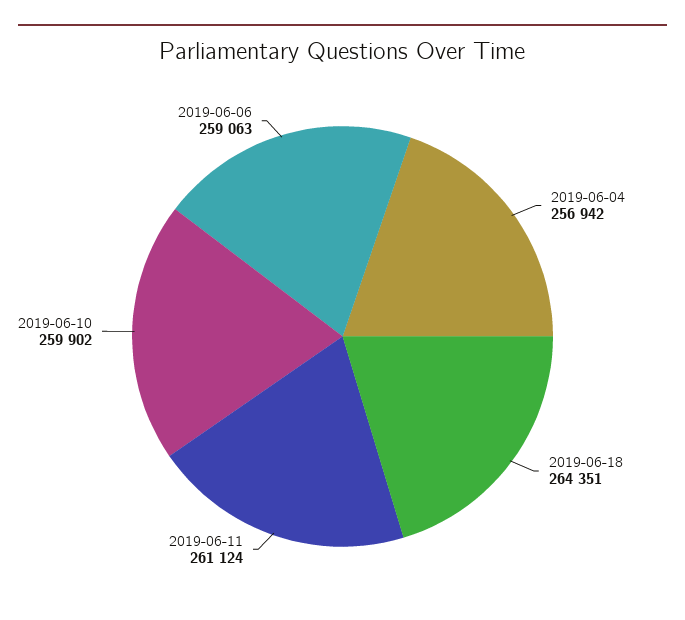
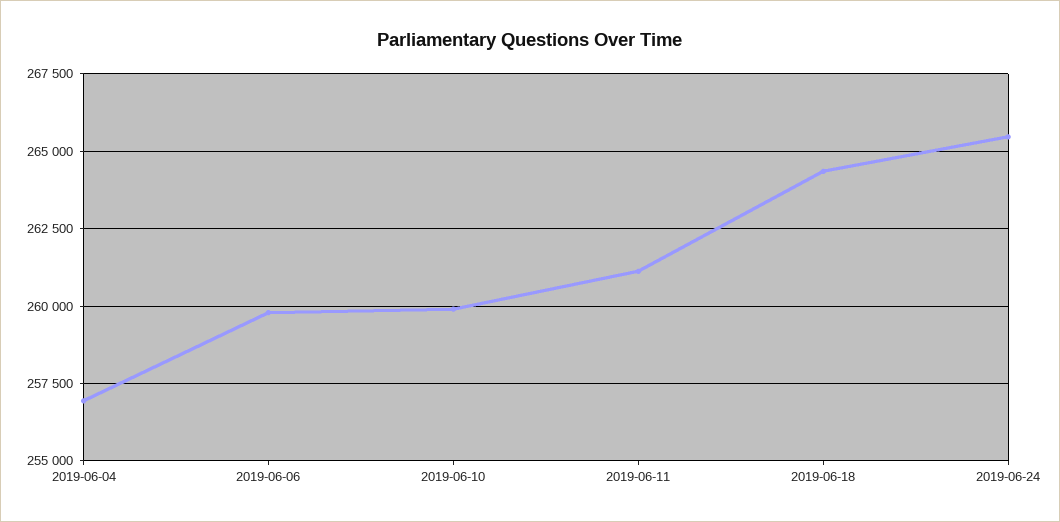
2019-06-06: 259063 -> 259750
2019-06-24: none -> 265500

